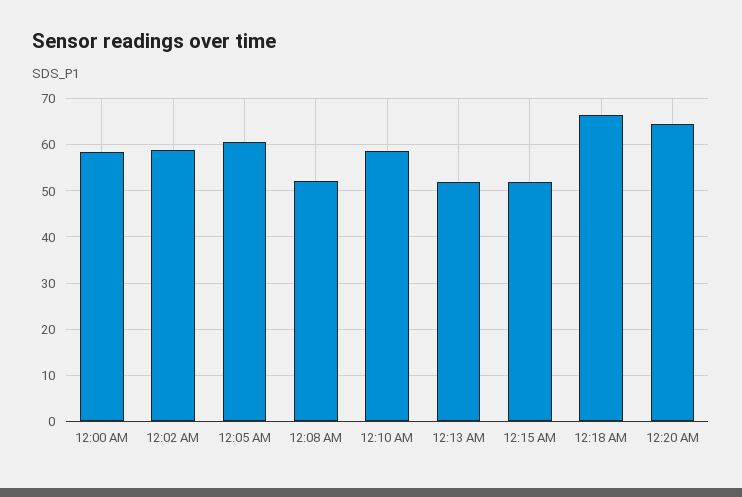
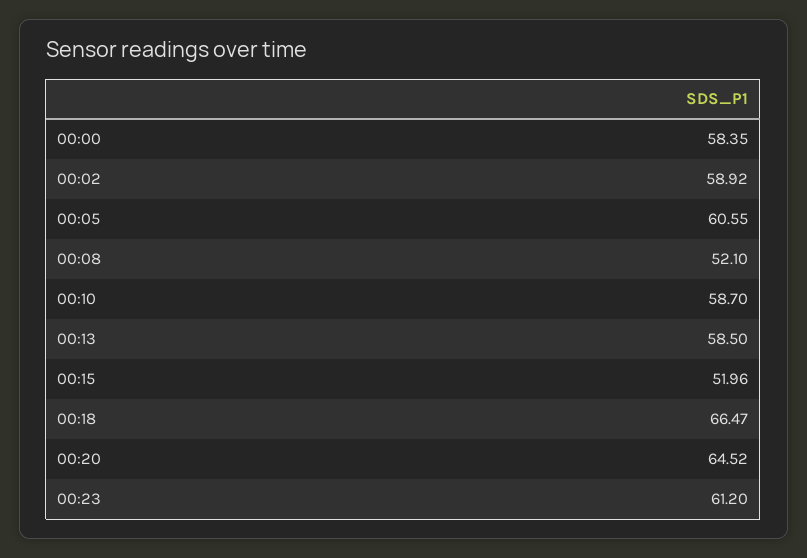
12:13 AM: 52 -> 58.5
00:23: none -> 61.2

